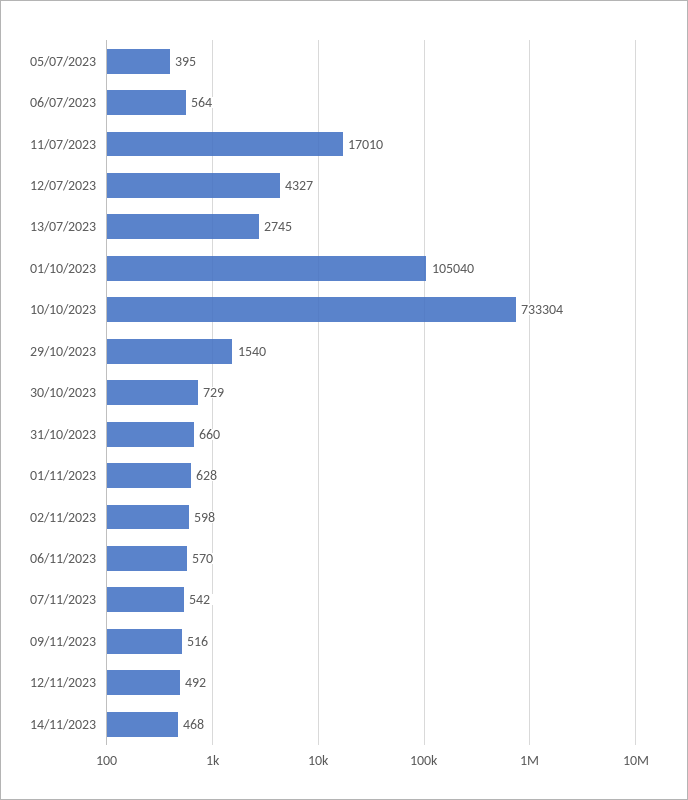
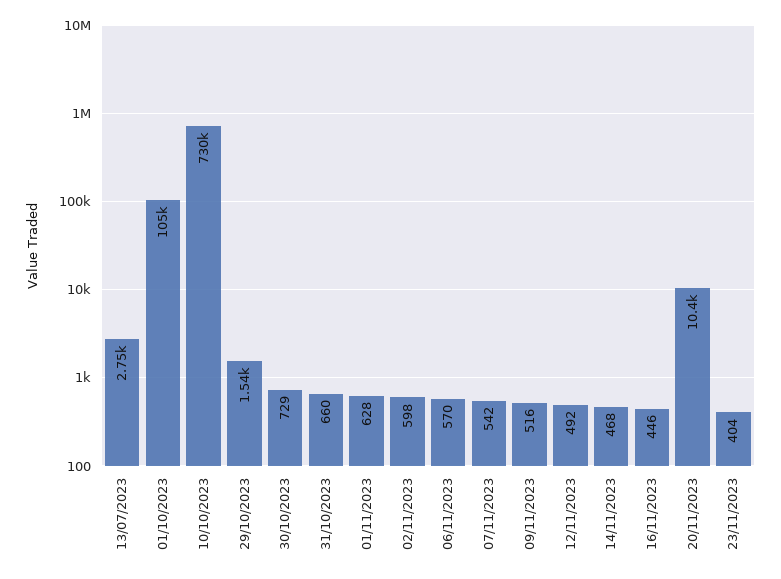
05/07/2023: 395 -> none
06/07/2023: 564 -> none
11/07/2023: 17010 -> none
12/07/2023: 4327 -> none
10/10/2023: 733304 -> 730000
16/11/2023: none -> 446
20/11/2023: none -> 10400
23/11/2023: none -> 404

